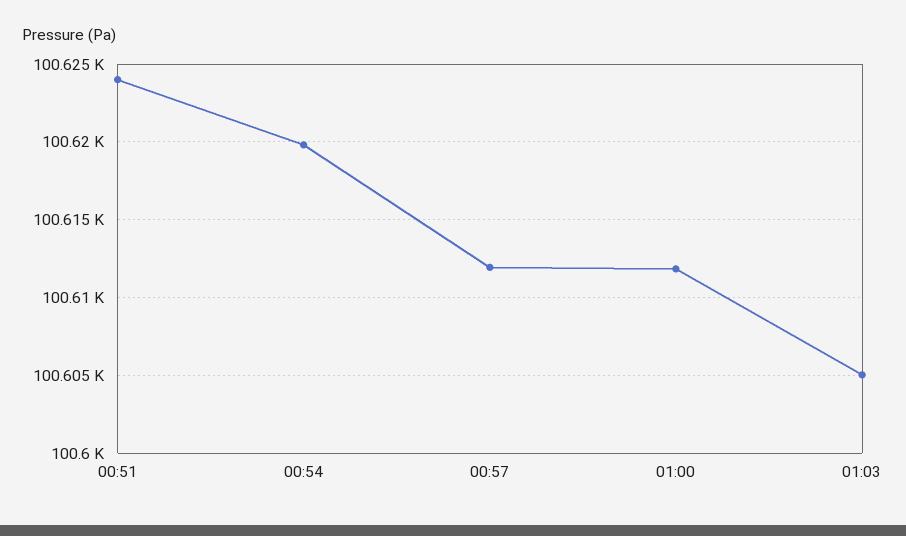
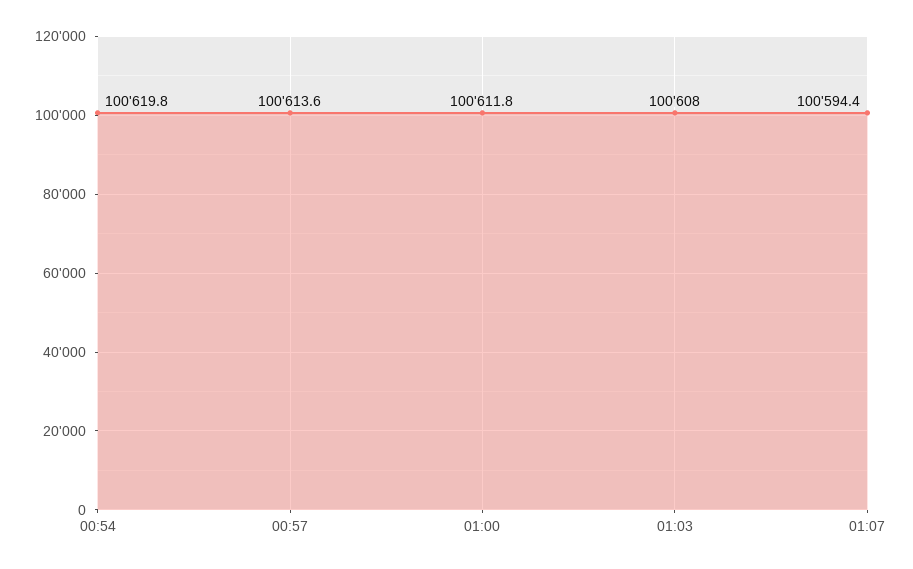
00:51: 100624 -> none
00:57: 100612 -> 100613.6
01:03: 100605 -> 100608
01:07: none -> 100594.4

